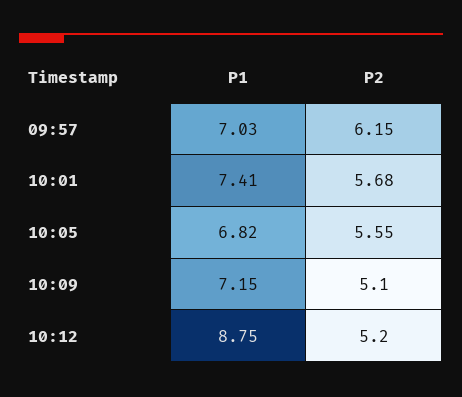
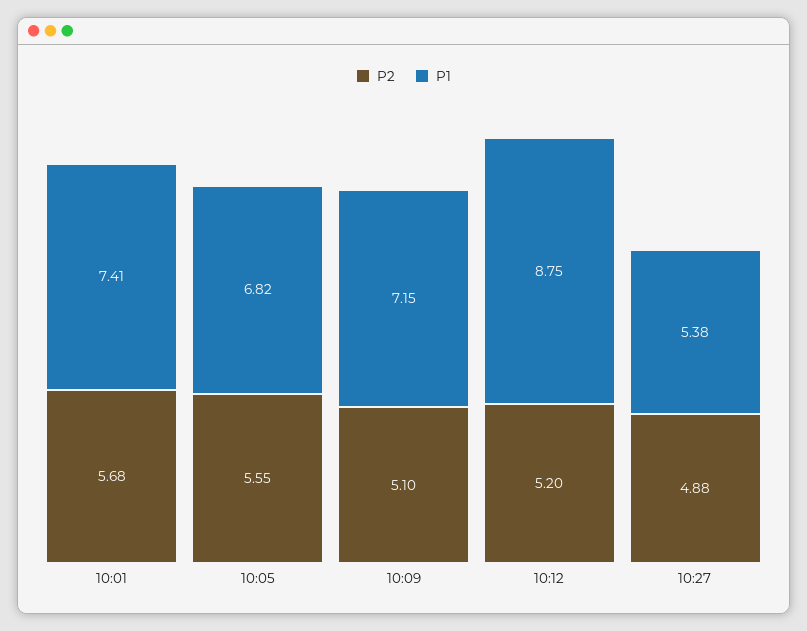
P1, 09:57: 7.03 -> none
P2, 09:57: 6.15 -> none
P2, 10:27: none -> 4.88
P1, 10:27: none -> 5.38

